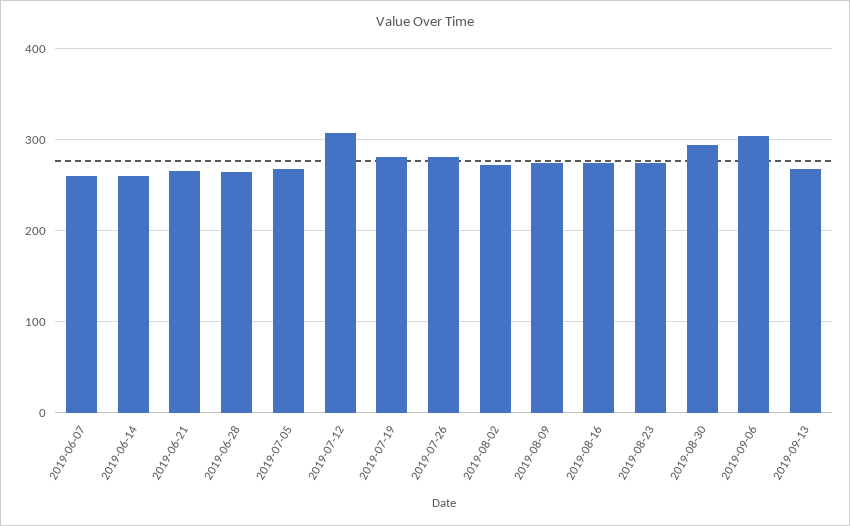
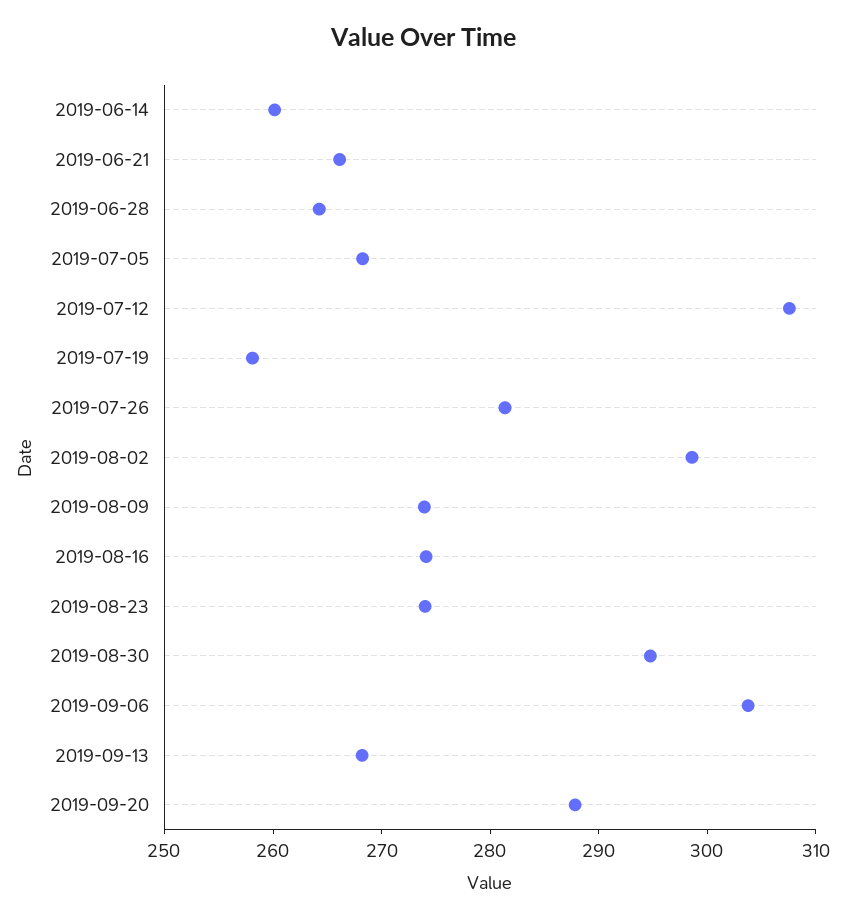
2019-06-07: 260 -> none
2019-07-19: 280 -> 258
2019-08-02: 270 -> 298
2019-09-20: none -> 288

